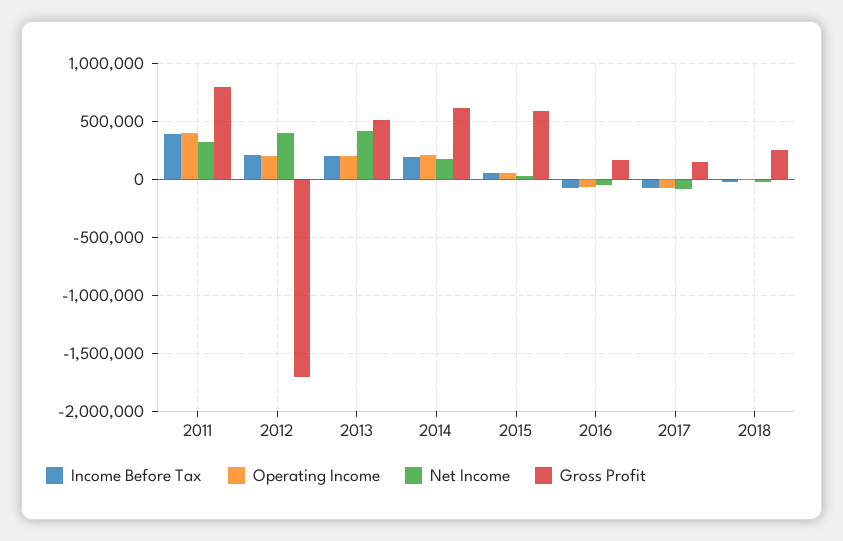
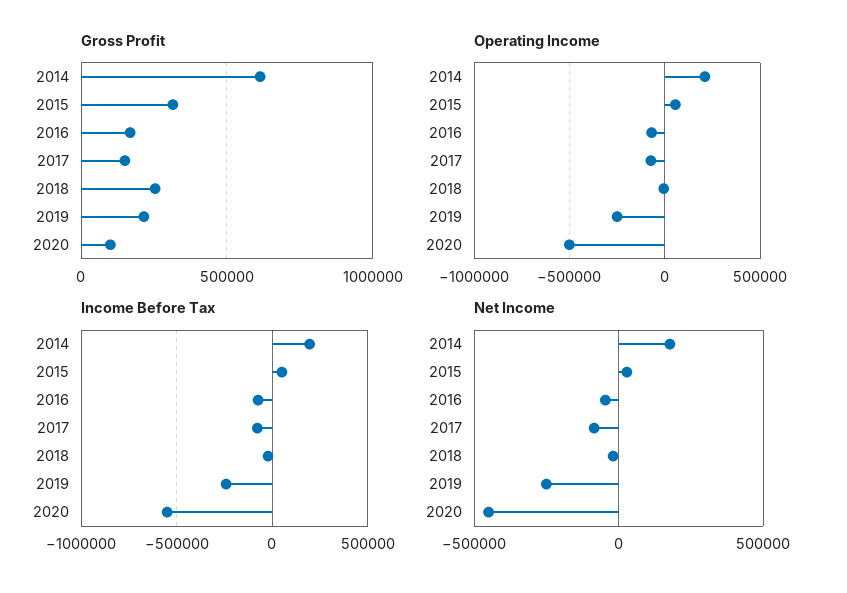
Income Before Tax, 2011: 400000 -> none
Operating Income, 2011: 400000 -> none
Net Income, 2011: 300000 -> none
Gross Profit, 2011: 800000 -> none
Income Before Tax, 2012: 200000 -> none
Operating Income, 2012: 200000 -> none
Net Income, 2012: 400000 -> none
Gross Profit, 2012: -1700000 -> none
Income Before Tax, 2013: 200000 -> none
Operating Income, 2013: 200000 -> none
Net Income, 2013: 400000 -> none
Gross Profit, 2013: 500000 -> none
Gross Profit, 2015: 600000 -> 300000
Gross Profit, 2019: none -> 200000
Gross Profit, 2020: none -> 100000
Operating Income, 2019: none -> -250000
Operating Income, 2020: none -> -500000
Income Before Tax, 2019: none -> -250000
Income Before Tax, 2020: none -> -550000
Net Income, 2019: none -> -250000
Net Income, 2020: none -> -450000

